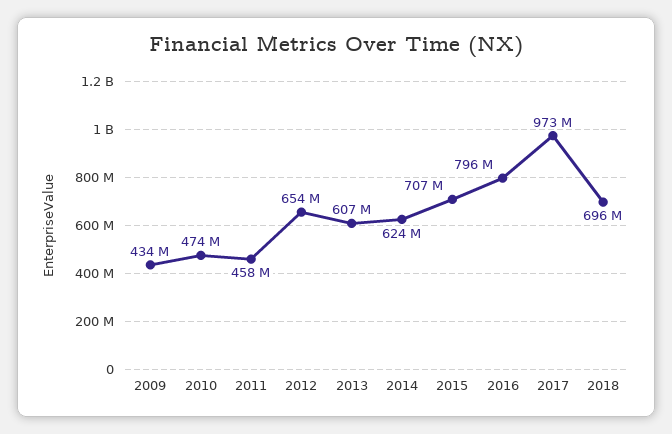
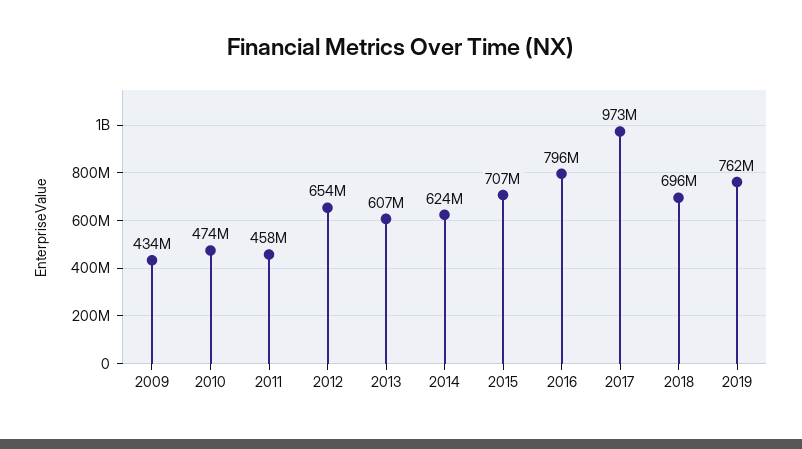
2019: none -> 762000000

